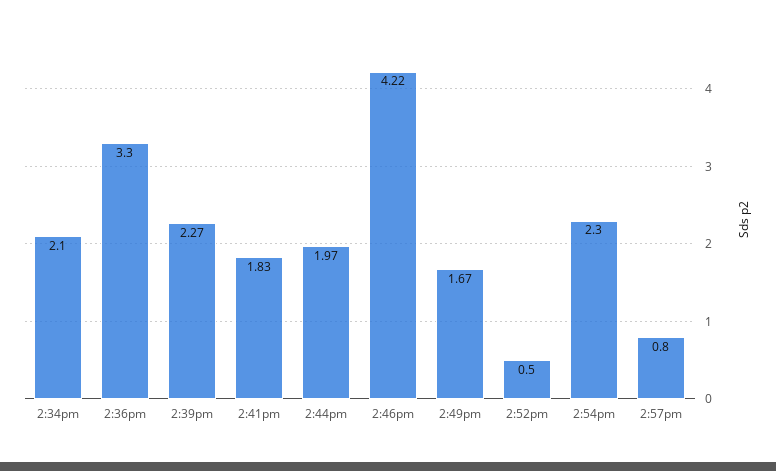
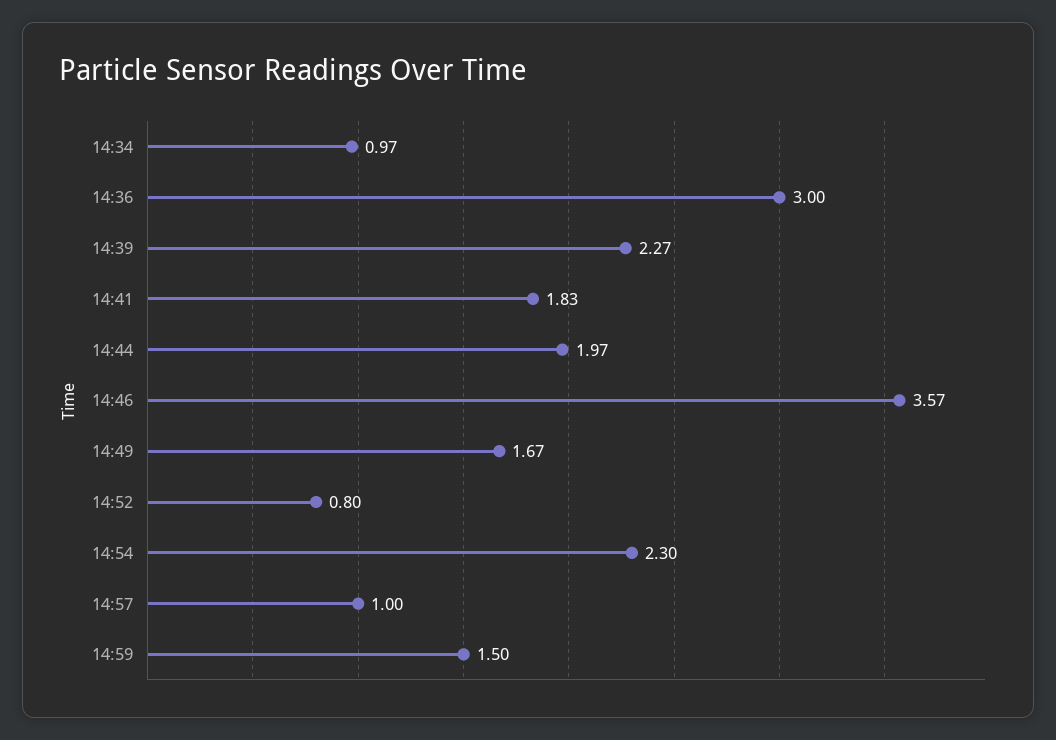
2:34pm: 2.1 -> 0.97
2:36pm: 3.3 -> 3
2:46pm: 4.22 -> 3.57
2:52pm: 0.5 -> 0.8
2:57pm: 0.8 -> 1
14:59: none -> 1.5

